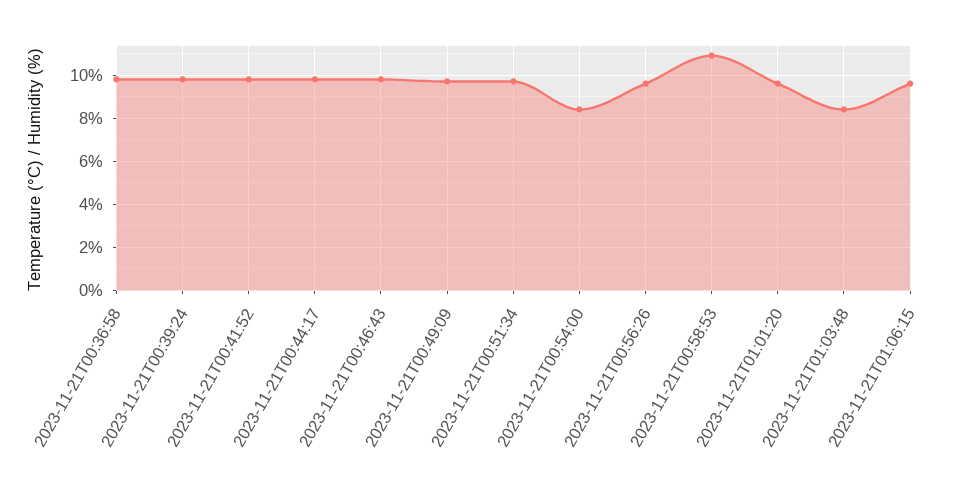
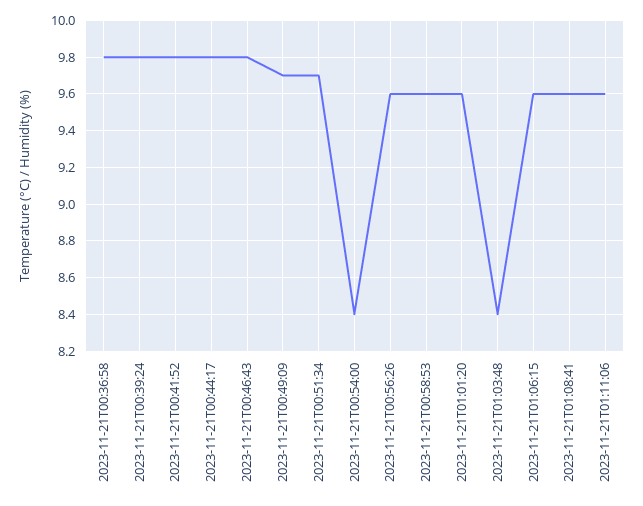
2023-11-21T00:58:53: 11 -> 9.6
2023-11-21T01:08:41: none -> 9.6
2023-11-21T01:11:06: none -> 9.6

